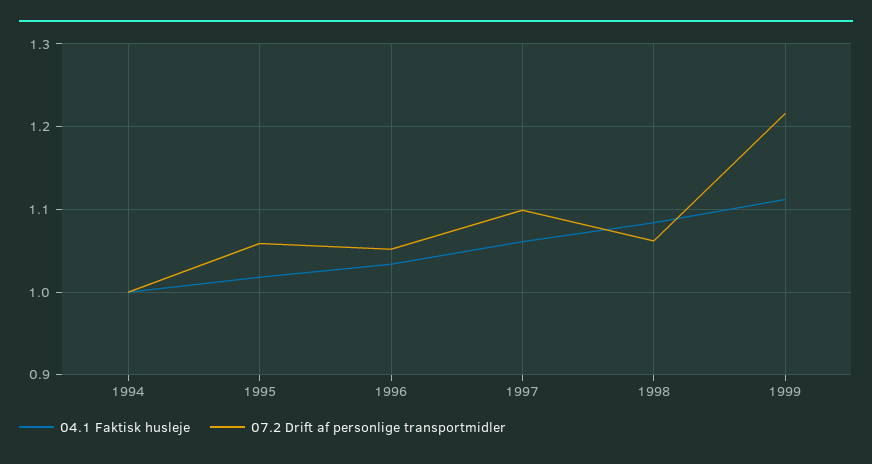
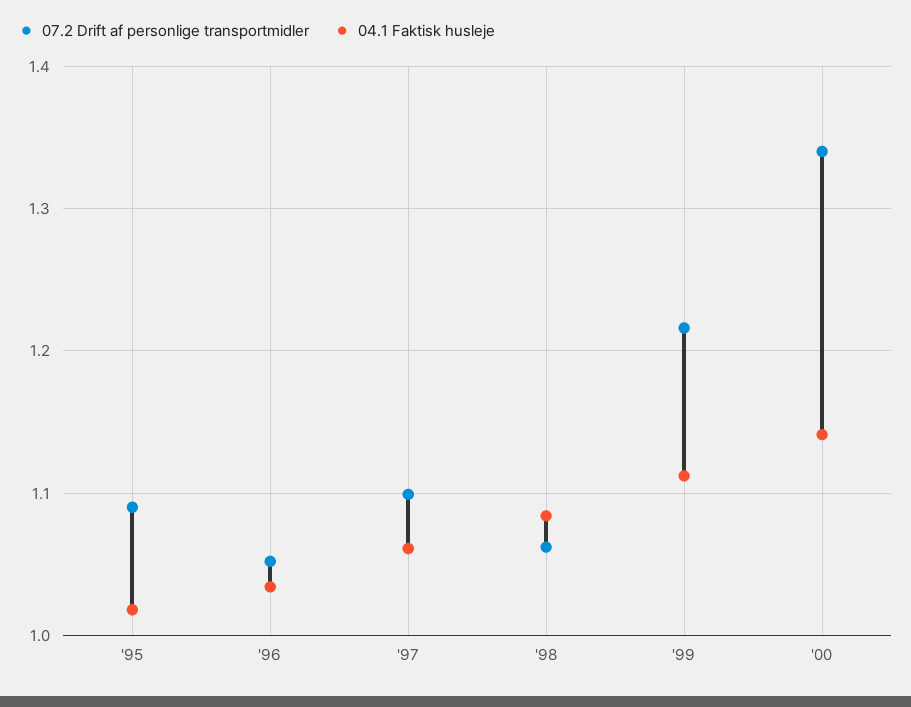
04.1 Faktisk husleje, 1994: 1 -> none
07.2 Drift af personlige transportmidler, 1994: 1 -> none
07.2 Drift af personlige transportmidler, 1995: 1.06 -> 1.09
07.2 Drift af personlige transportmidler, '00: none -> 1.34
04.1 Faktisk husleje, '00: none -> 1.14

